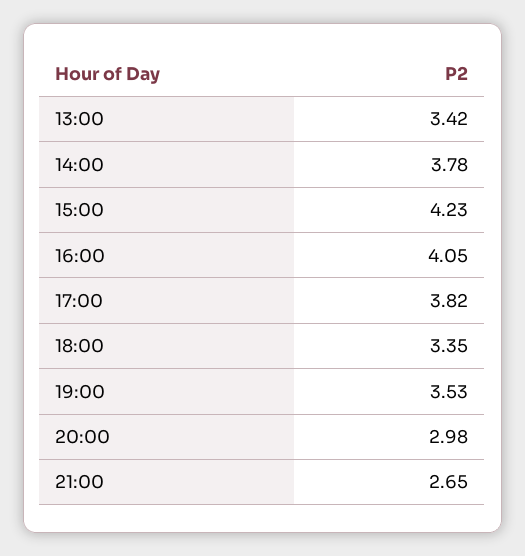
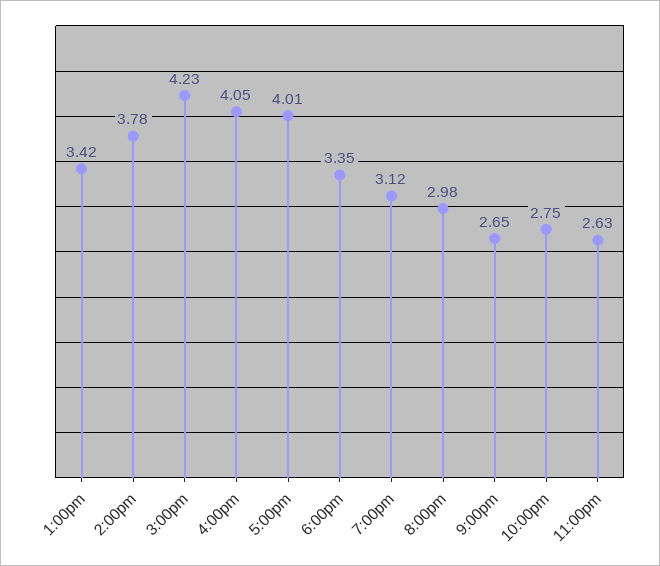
17:00: 3.82 -> 4.01
19:00: 3.53 -> 3.12
10:00pm: none -> 2.75
11:00pm: none -> 2.63

